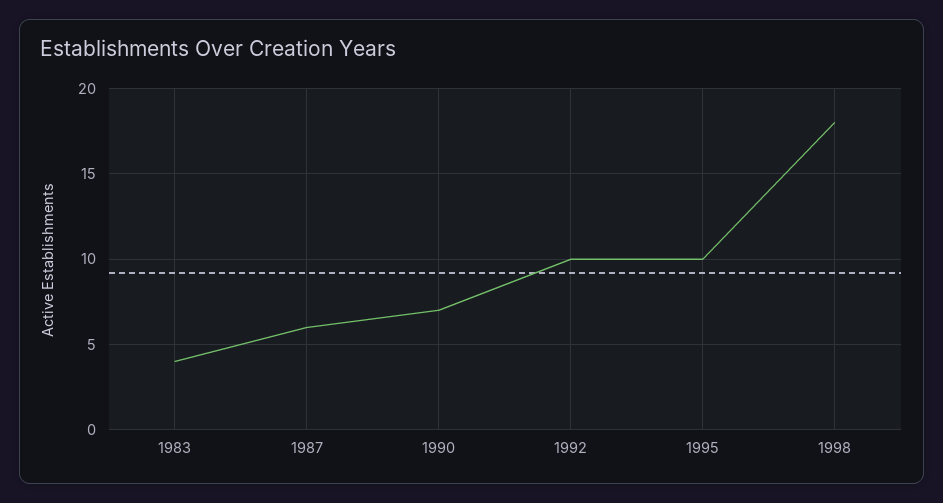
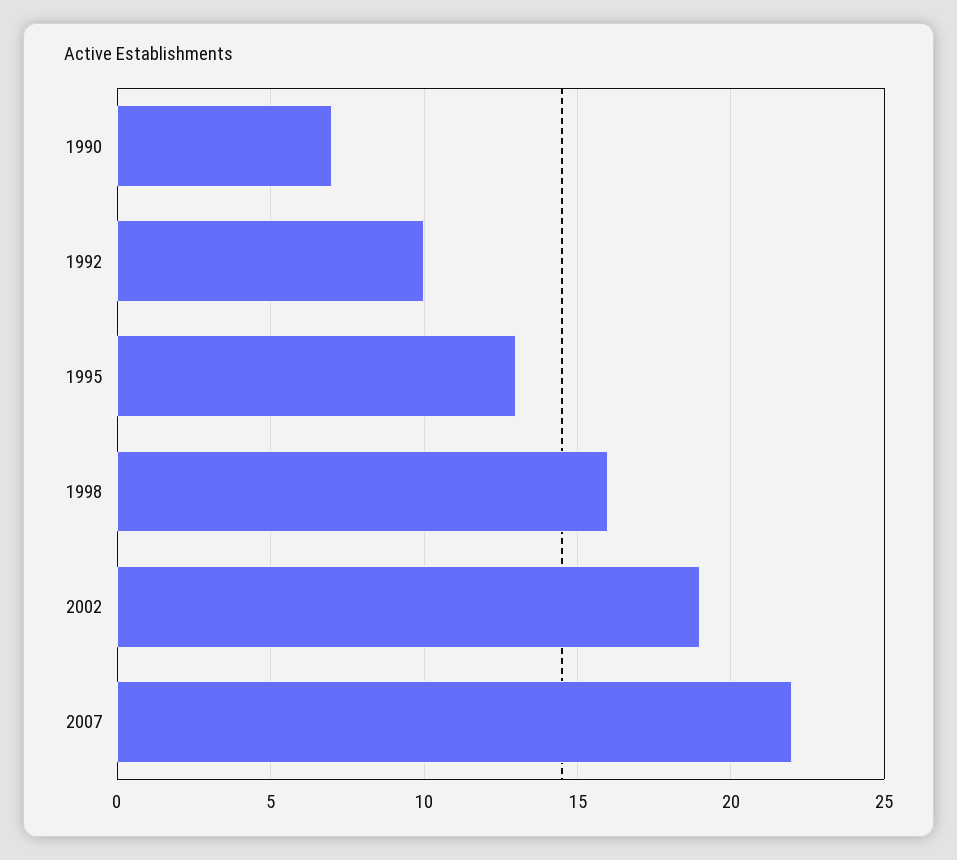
1983: 4 -> none
1987: 6 -> none
1995: 10 -> 13
1998: 18 -> 16
2002: none -> 19
2007: none -> 22

